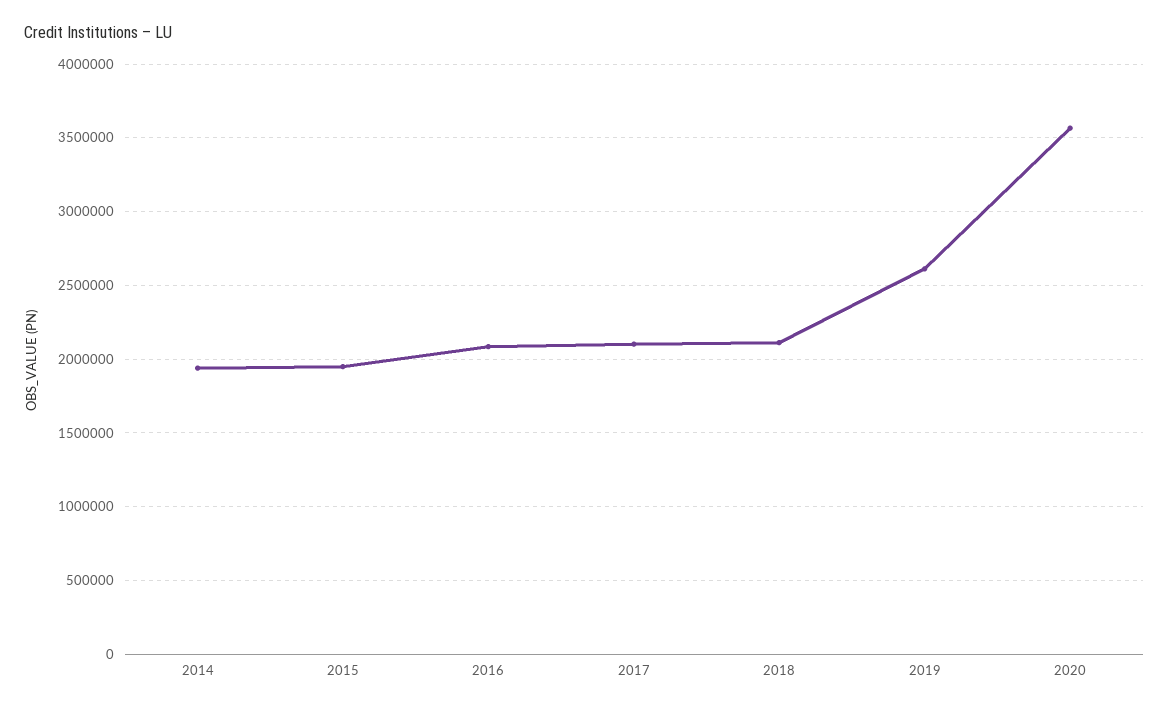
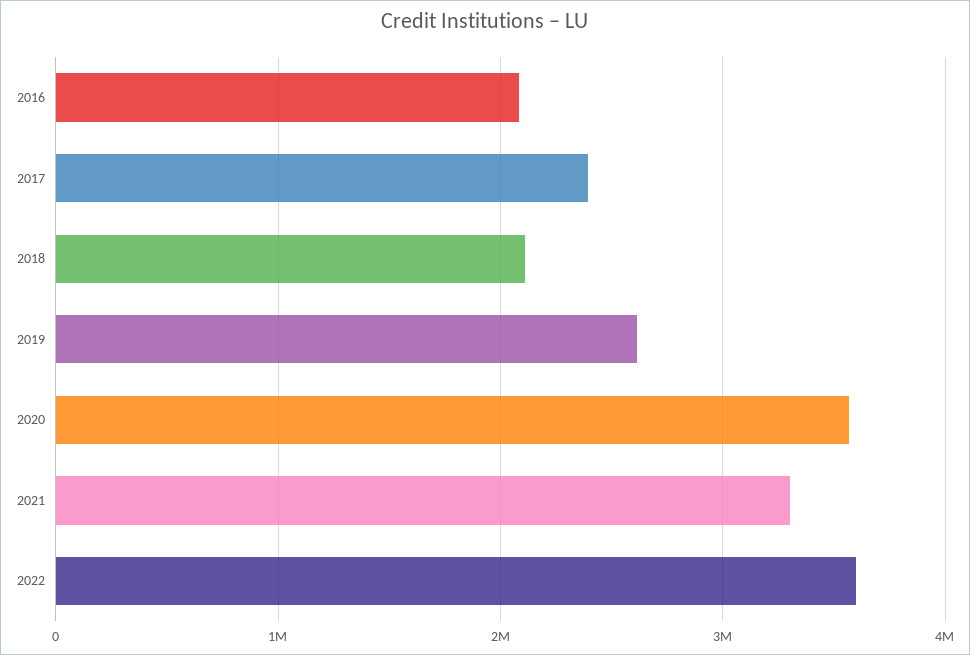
2014: 1950000 -> none
2015: 1950000 -> none
2017: 2100000 -> 2400000
2021: none -> 3300000
2022: none -> 3600000

